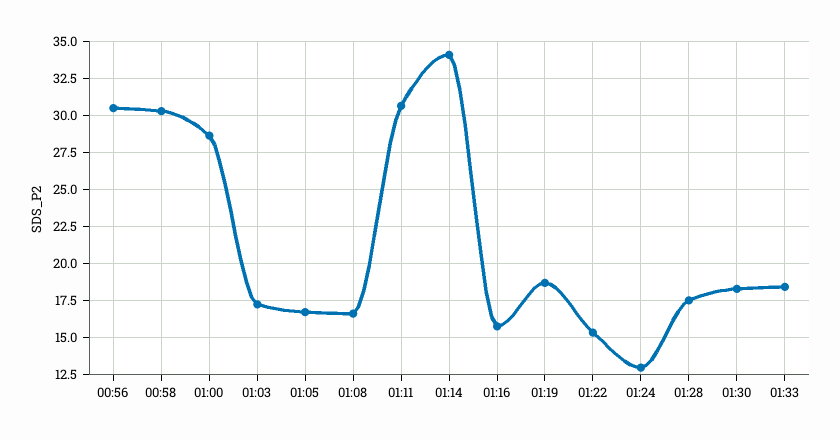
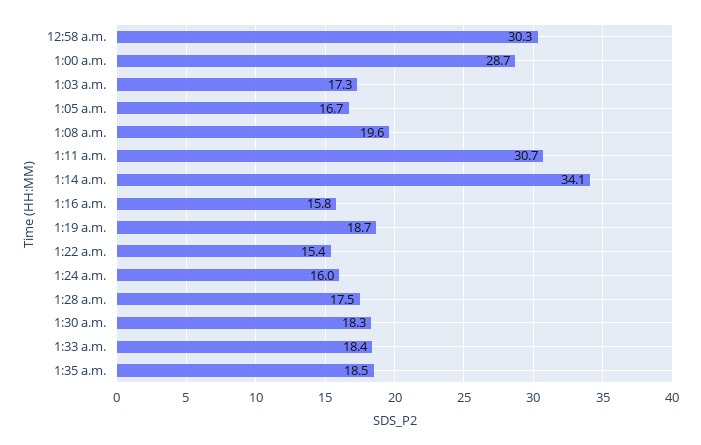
00:56: 30.5 -> none
01:08: 16.5 -> 19.6
01:24: 13 -> 16
1:35 a.m.: none -> 18.5

